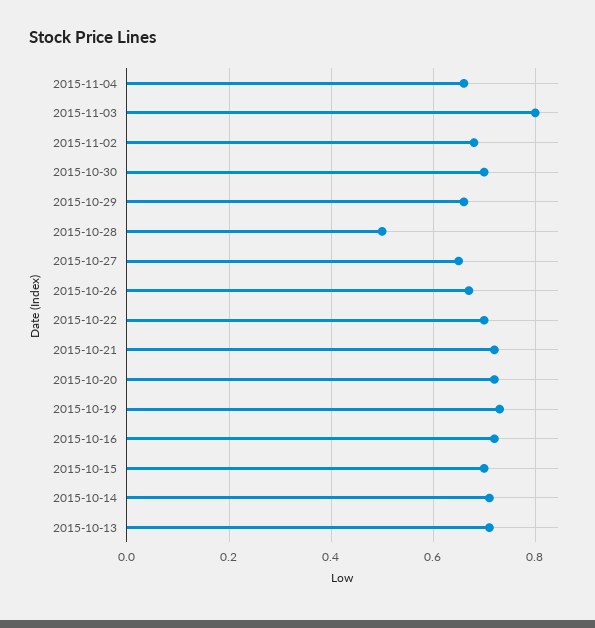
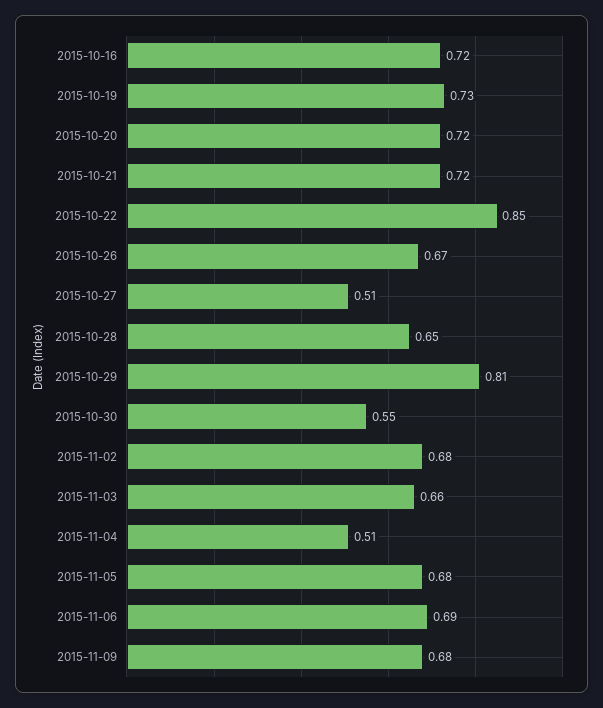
2015-11-04: 0.65 -> 0.51
2015-11-03: 0.8 -> 0.66
2015-10-30: 0.7 -> 0.55
2015-10-29: 0.65 -> 0.81
2015-10-28: 0.5 -> 0.65
2015-10-27: 0.65 -> 0.51
2015-10-22: 0.7 -> 0.85
2015-10-15: 0.7 -> none
2015-10-14: 0.7 -> none
2015-10-13: 0.7 -> none
2015-11-05: none -> 0.68
2015-11-06: none -> 0.69
2015-11-09: none -> 0.68

